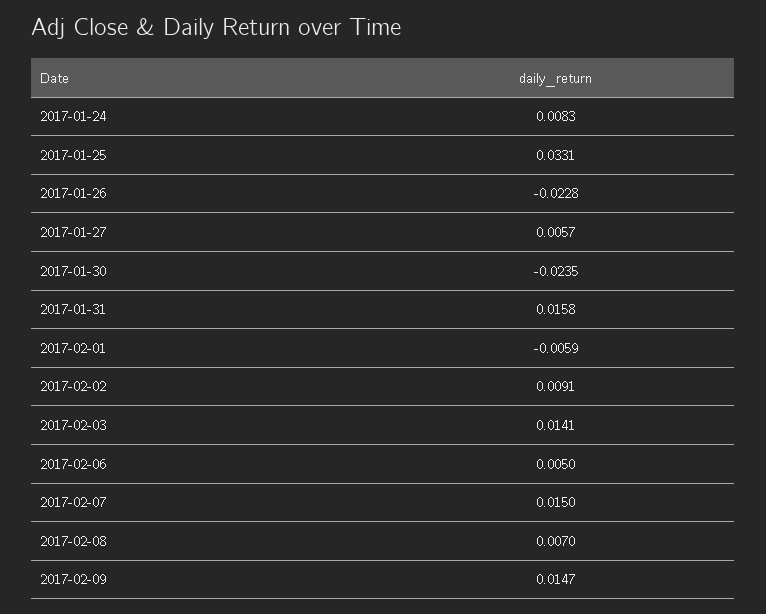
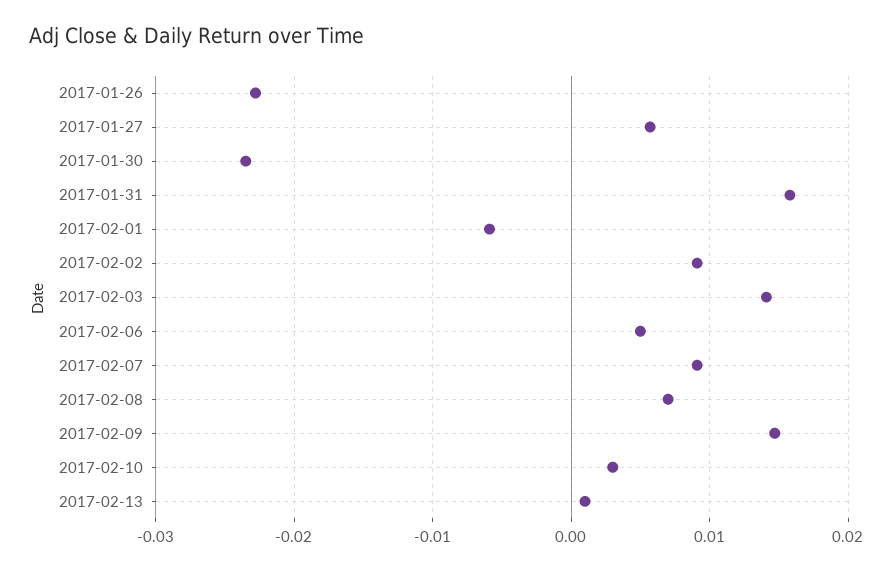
2017-01-24: 0.0083 -> none
2017-01-25: 0.0331 -> none
2017-02-07: 0.015 -> 0.009
2017-02-10: none -> 0.003
2017-02-13: none -> 0.001

